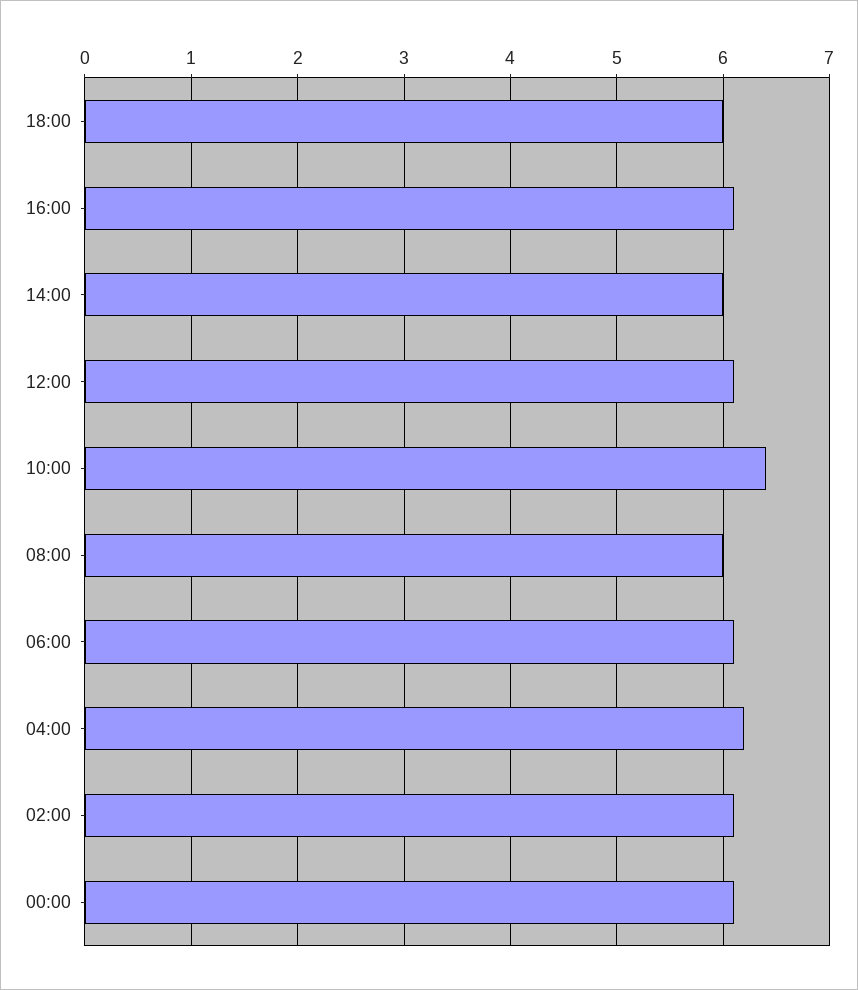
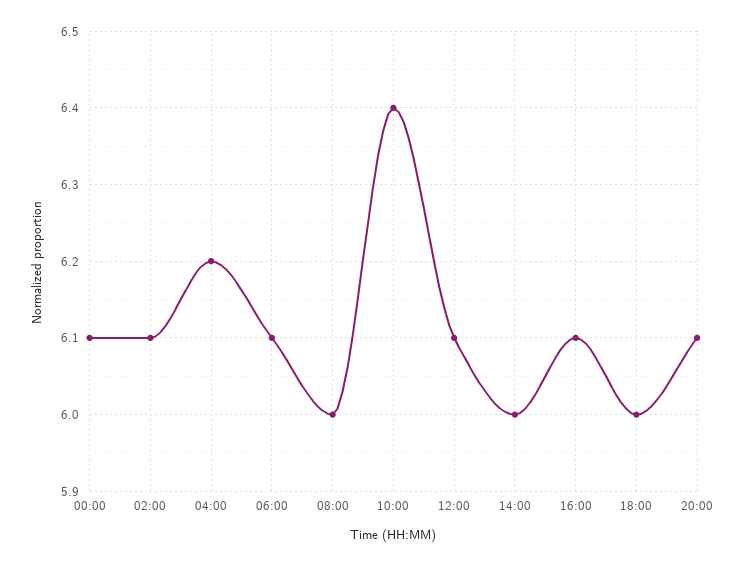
20:00: none -> 6.1

